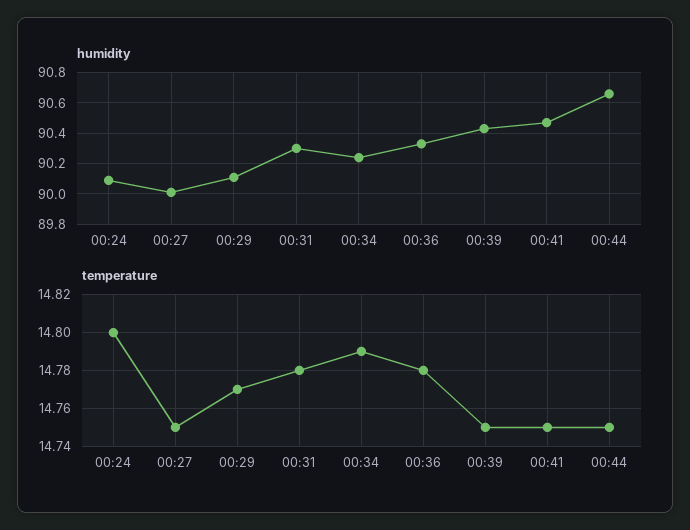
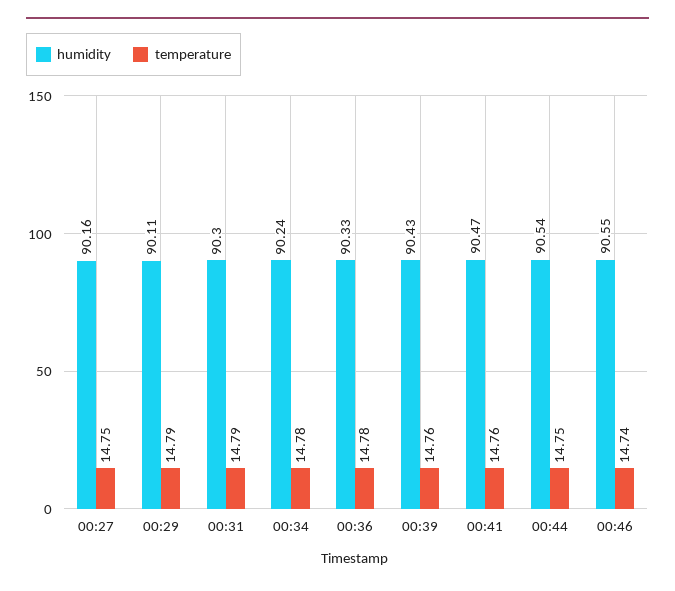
humidity, 00:24: 90.1 -> none
humidity, 00:27: 90 -> 90.16
humidity, 00:44: 90.65 -> 90.54
temperature, 00:24: 14.8 -> none
temperature, 00:29: 14.77 -> 14.79
temperature, 00:31: 14.78 -> 14.79
temperature, 00:34: 14.79 -> 14.78
temperature, 00:39: 14.75 -> 14.76
temperature, 00:41: 14.75 -> 14.76
humidity, 00:46: none -> 90.55
temperature, 00:46: none -> 14.74

